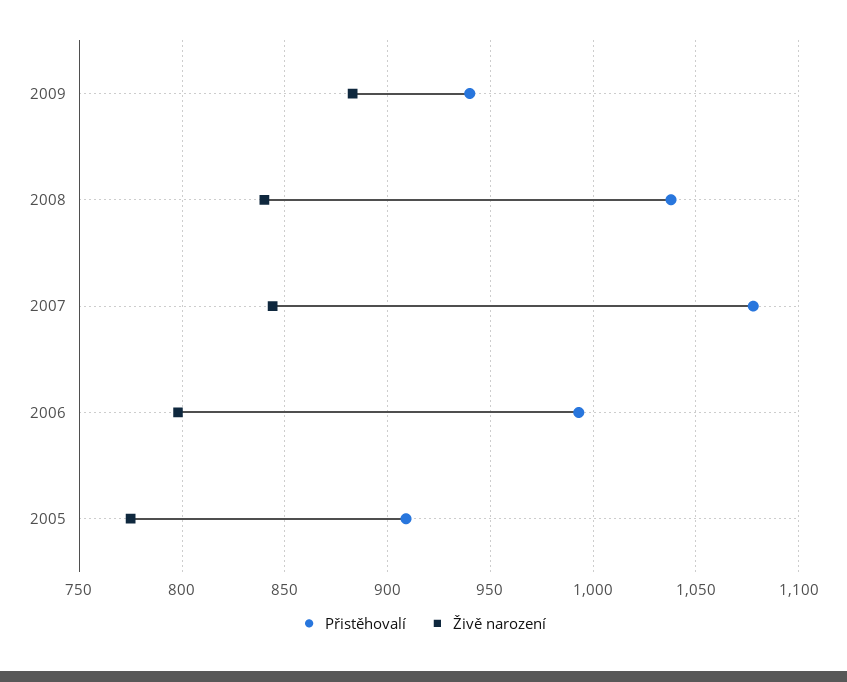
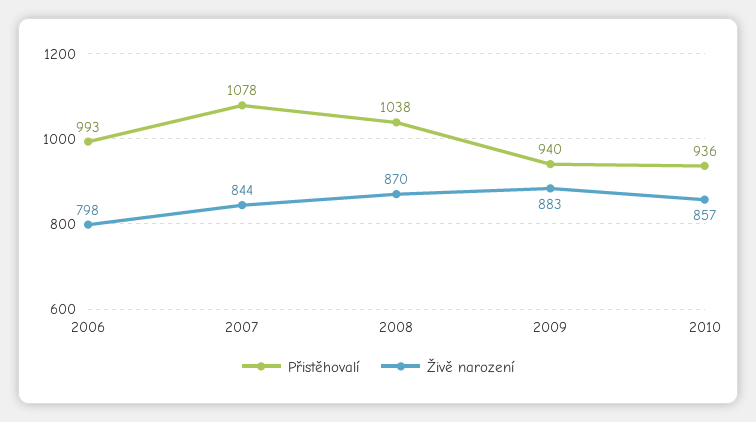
Živě narození, 2008: 840 -> 870
Přistěhovalí, 2005: 910 -> none
Živě narození, 2005: 775 -> none
Přistěhovalí, 2010: none -> 936
Živě narození, 2010: none -> 857

